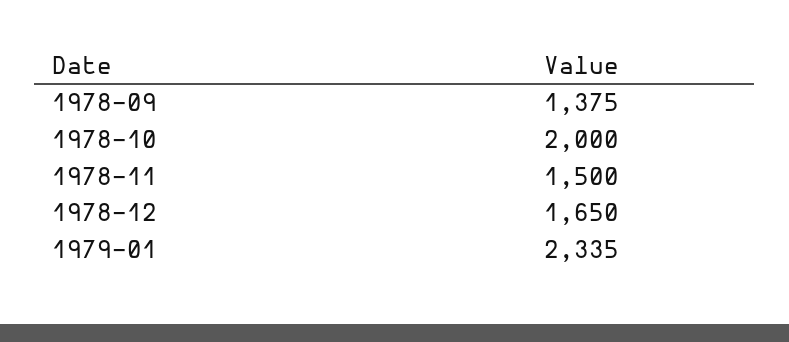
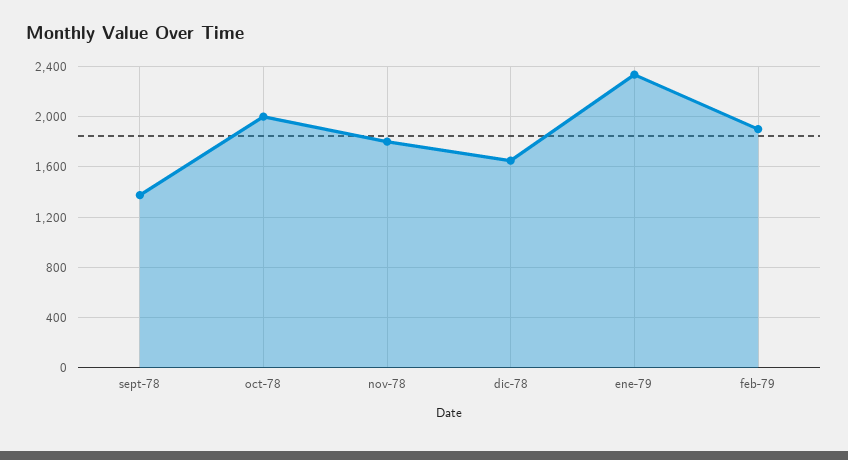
1978-11: 1500 -> 1800
feb-79: none -> 1900

